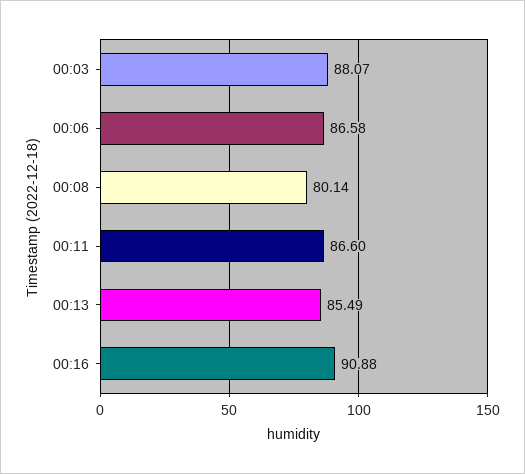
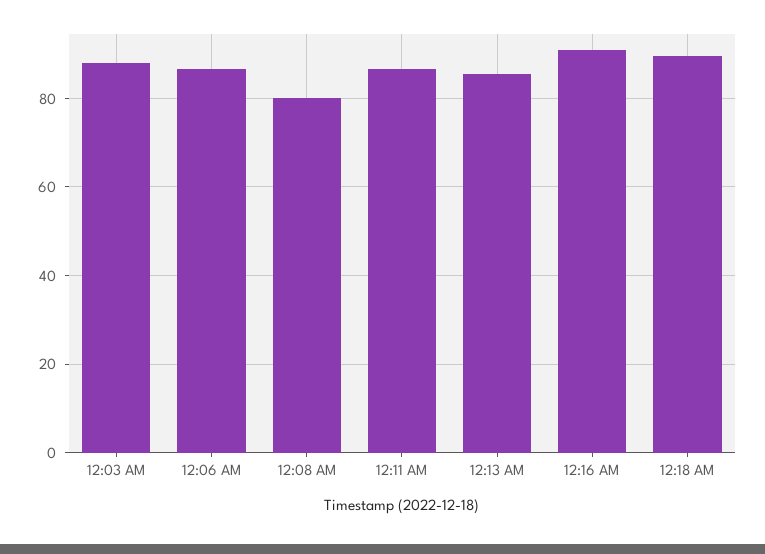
12:18 AM: none -> 90

